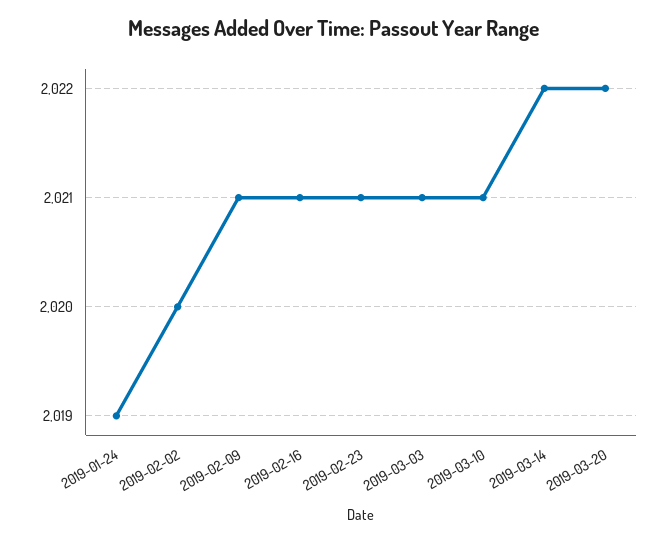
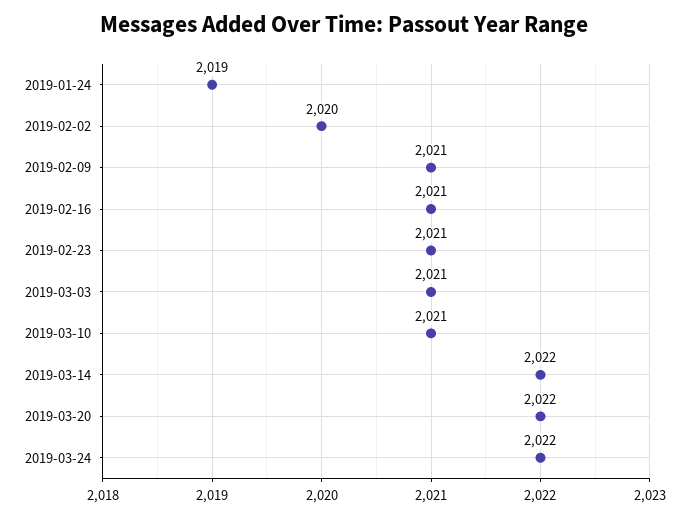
2019-03-24: none -> 2022

